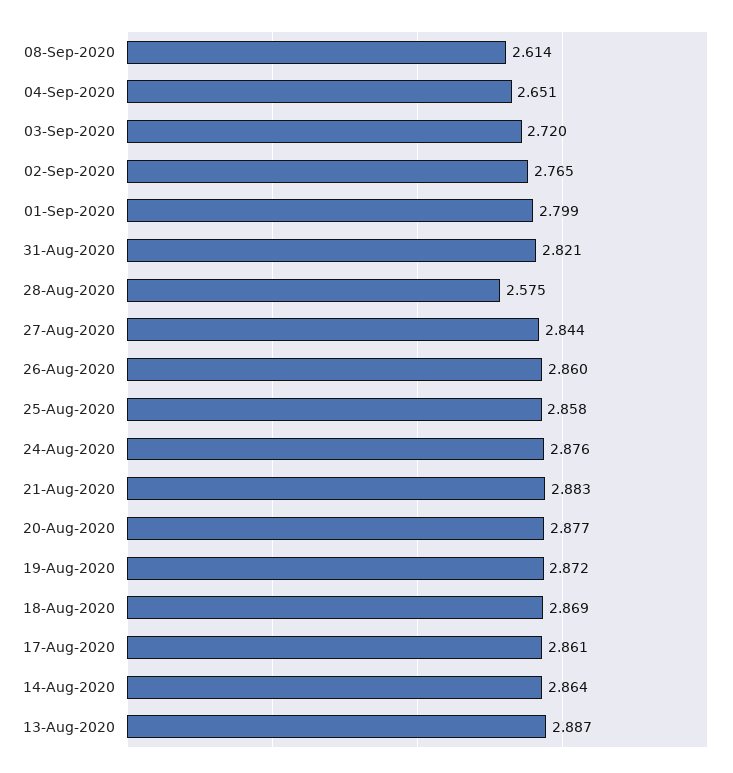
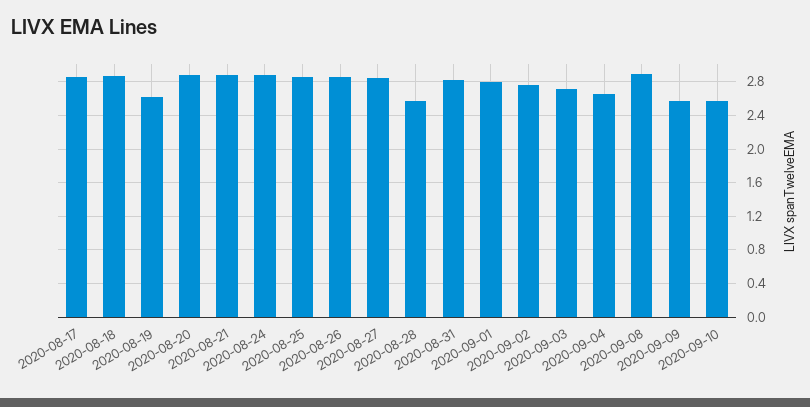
08-Sep-2020: 2.614 -> 2.9
19-Aug-2020: 2.872 -> 2.6
14-Aug-2020: 2.864 -> none
13-Aug-2020: 2.887 -> none
2020-09-09: none -> 2.6
2020-09-10: none -> 2.6

